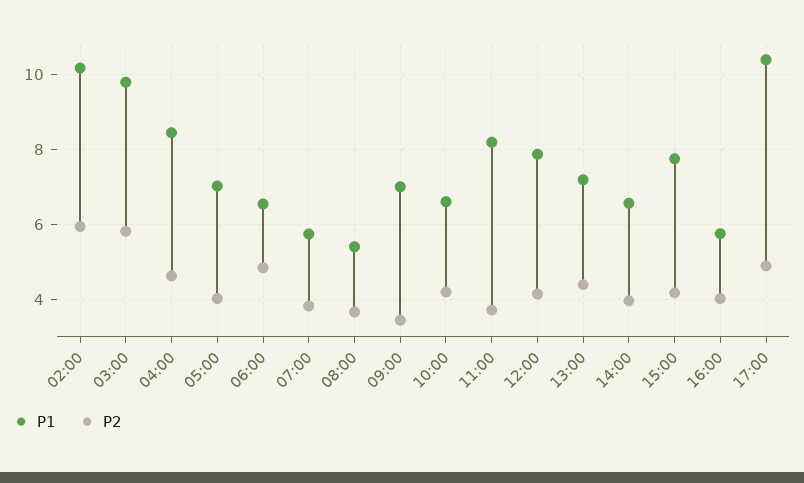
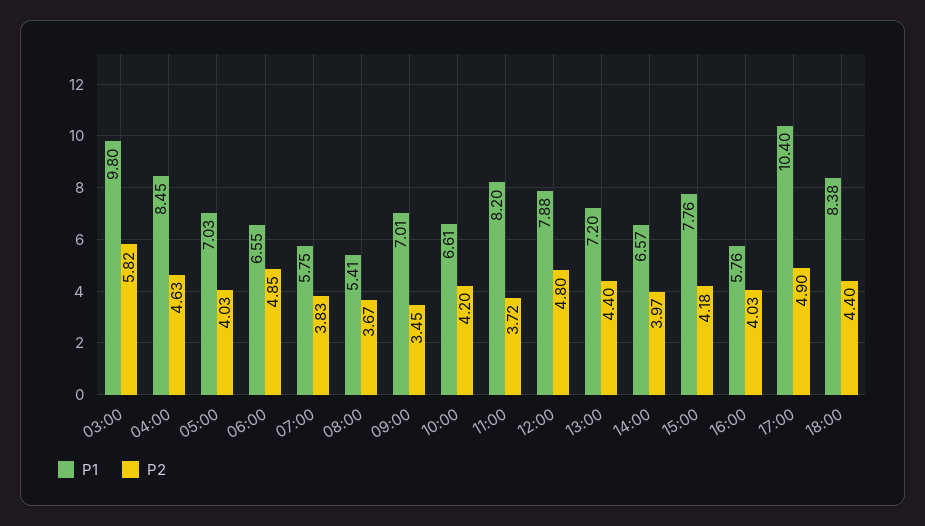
P1, 02:00: 10.2 -> none
P2, 02:00: 6 -> none
P2, 12:00: 4.2 -> 4.8
P1, 18:00: none -> 8.38
P2, 18:00: none -> 4.4

